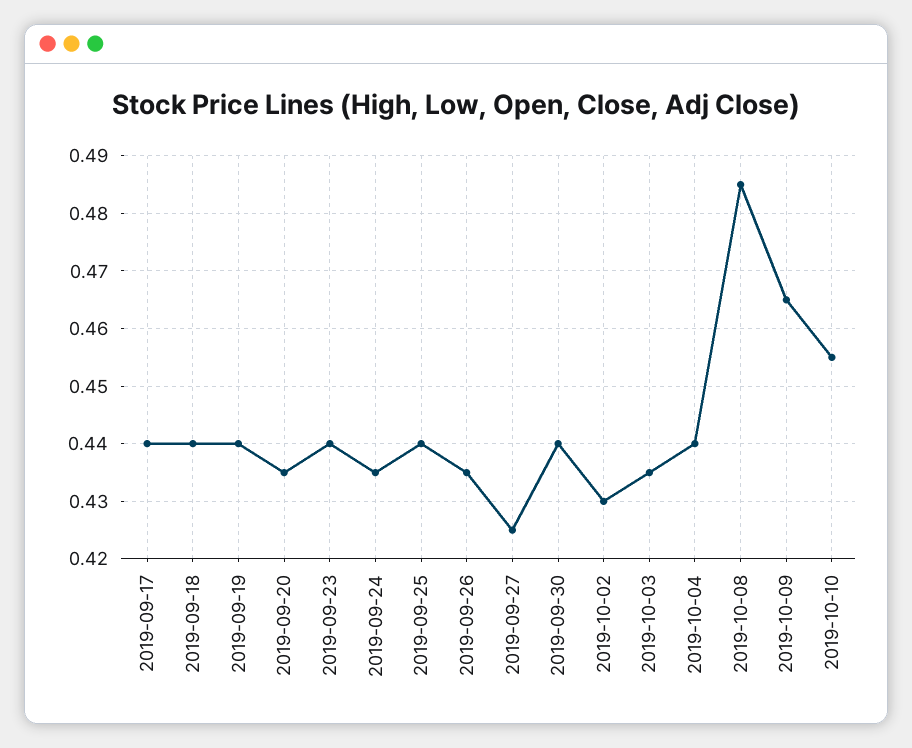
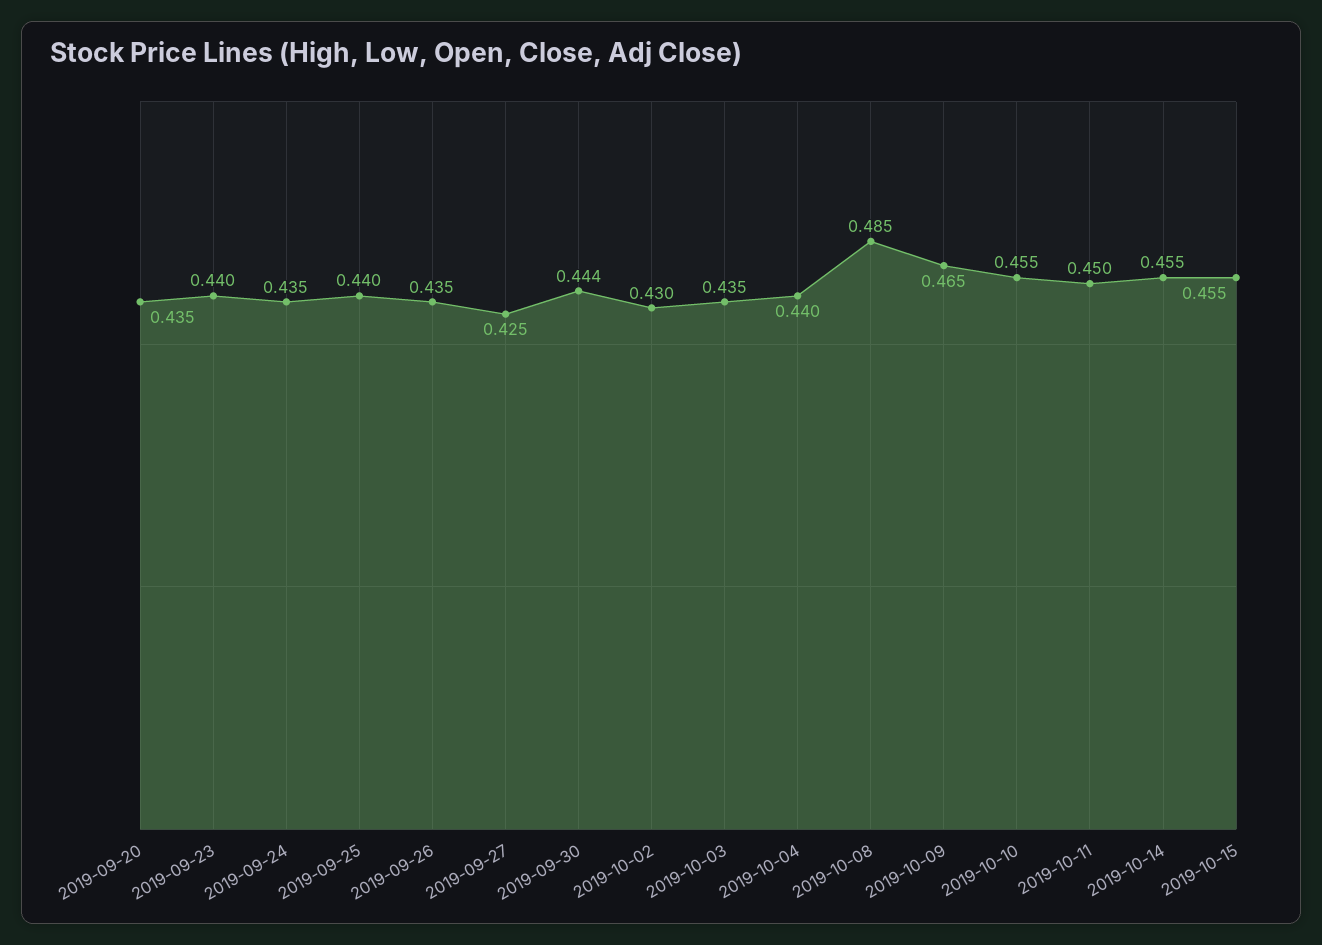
2019-09-17: 0.44 -> none
2019-09-18: 0.44 -> none
2019-09-19: 0.44 -> none
2019-09-30: 0.44 -> 0.444
2019-10-11: none -> 0.45
2019-10-14: none -> 0.455
2019-10-15: none -> 0.455

